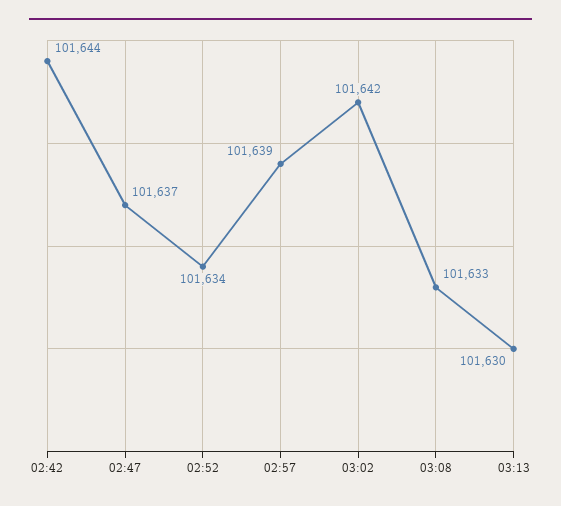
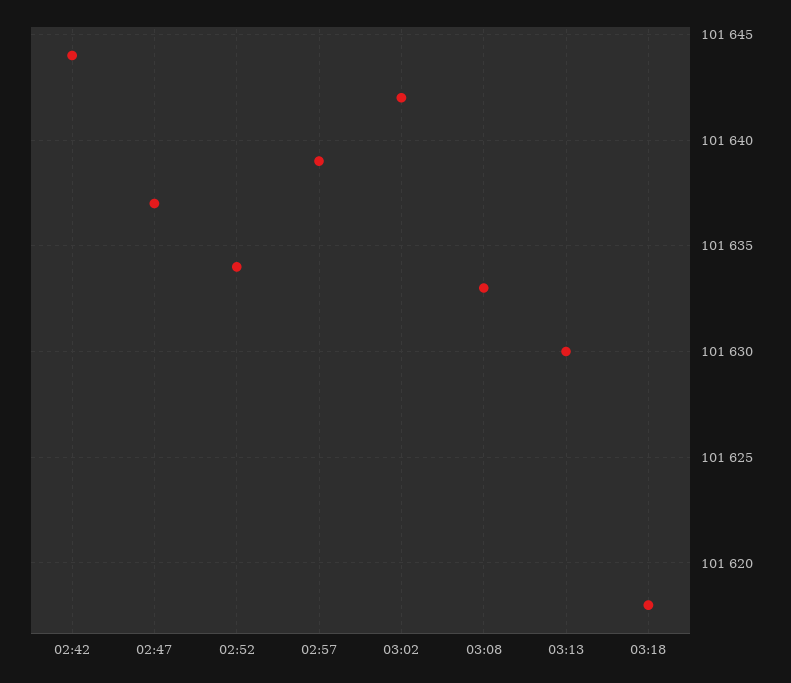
03:18: none -> 101618

